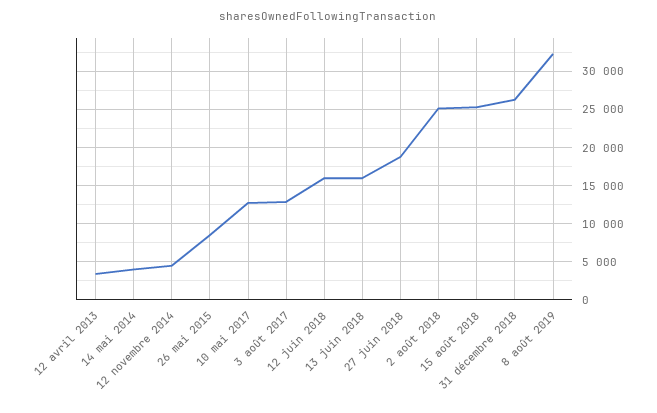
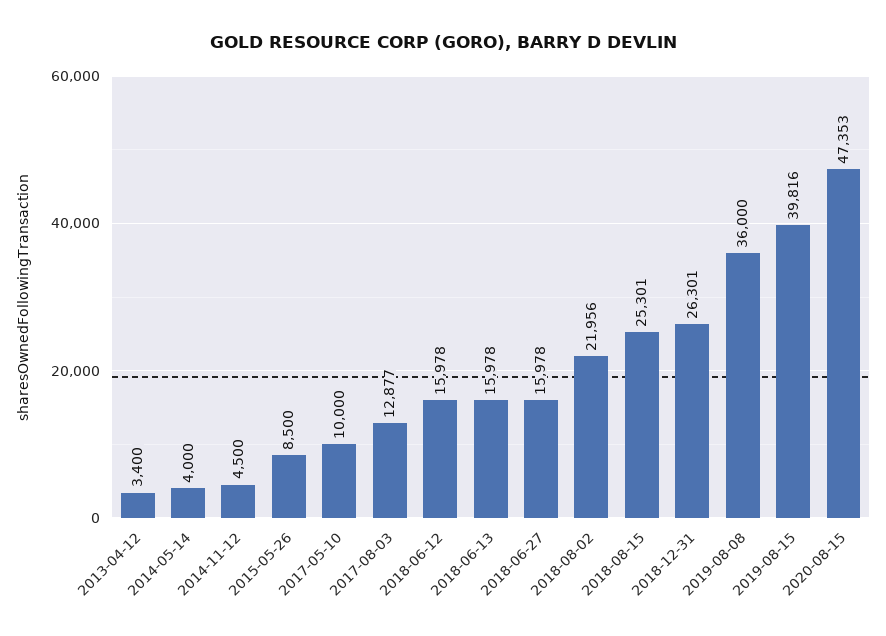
10 mai 2017: 13000 -> 10000
27 juin 2018: 19000 -> 15978
2 août 2018: 25000 -> 21956
8 août 2019: 32000 -> 36000
2019-08-15: none -> 39816
2020-08-15: none -> 47353

